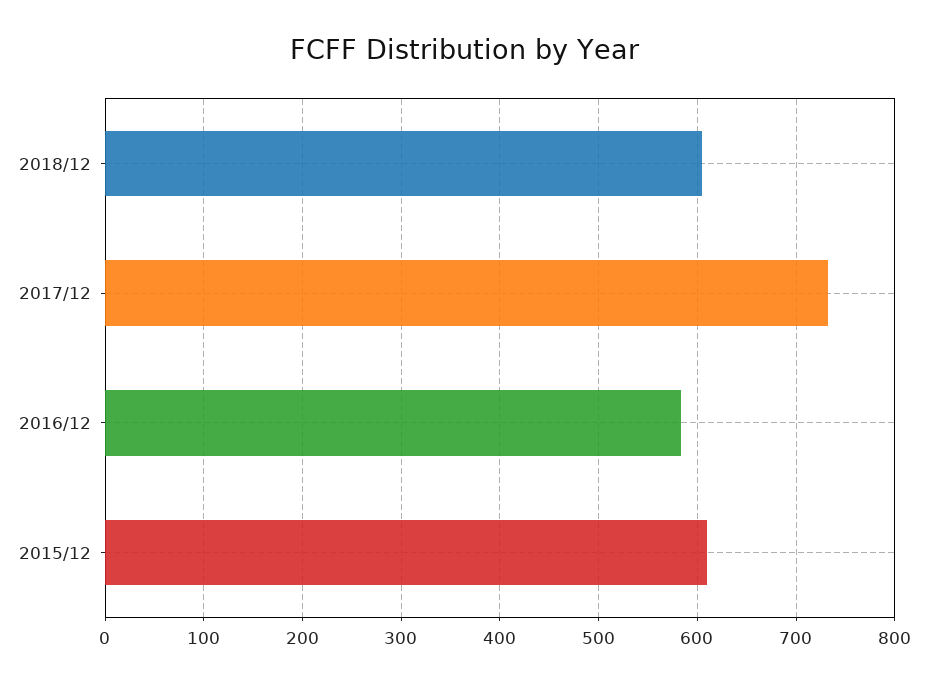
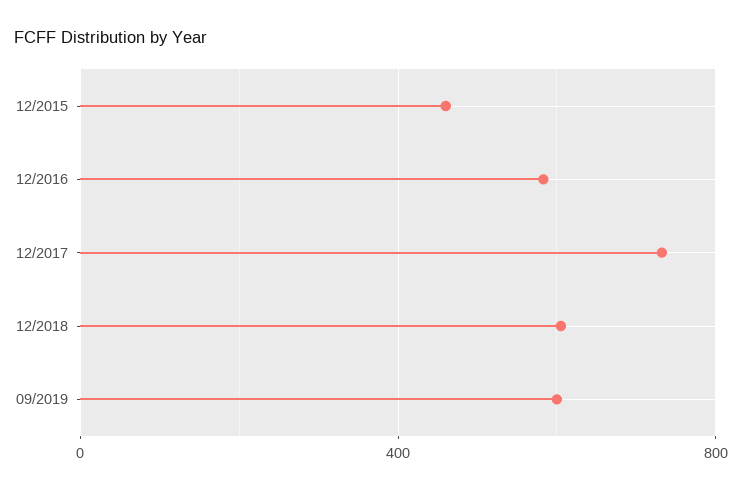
2015/12: 610 -> 450
09/2019: none -> 600

